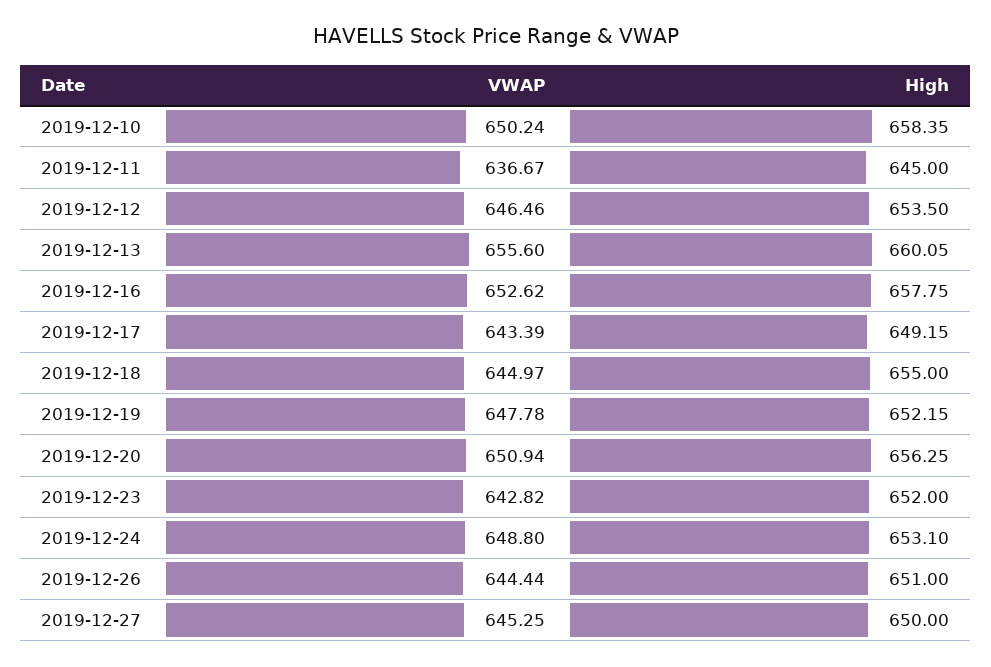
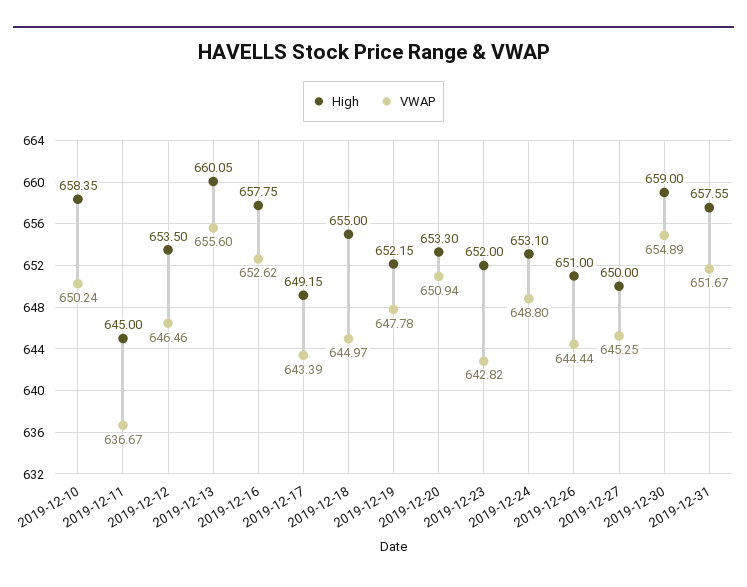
High, 2019-12-20: 656.25 -> 653.3
High, 2019-12-30: none -> 659
VWAP, 2019-12-30: none -> 654.89
High, 2019-12-31: none -> 657.55
VWAP, 2019-12-31: none -> 651.67

